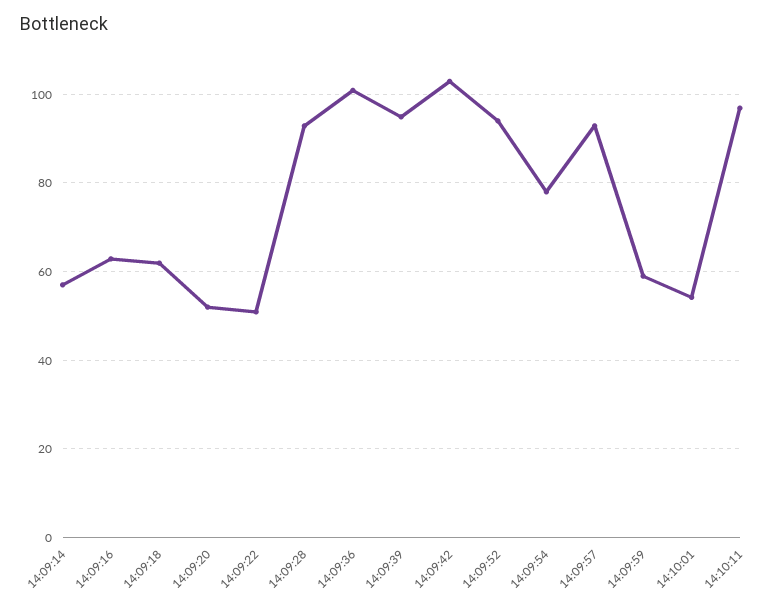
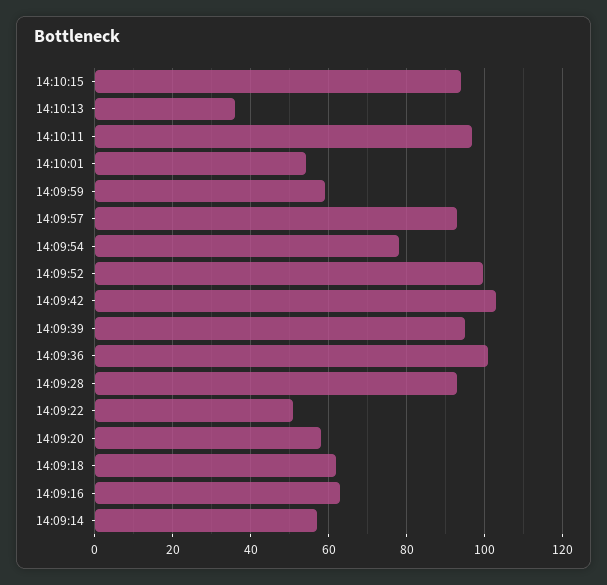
14:09:20: 52 -> 58
14:09:52: 94 -> 100
14:10:15: none -> 94
14:10:13: none -> 36

